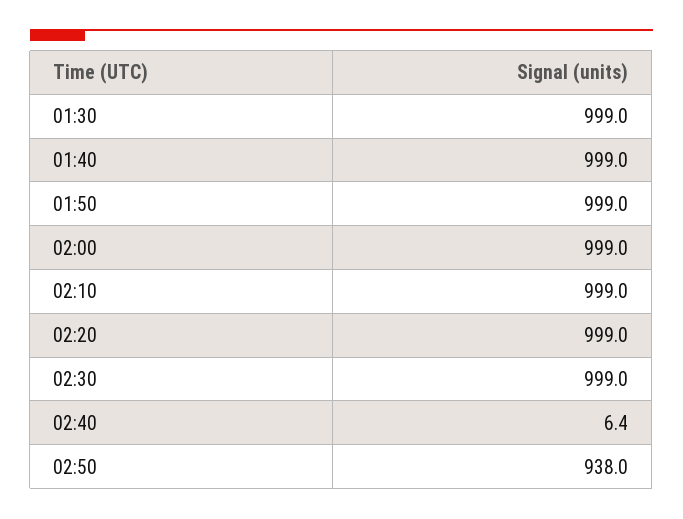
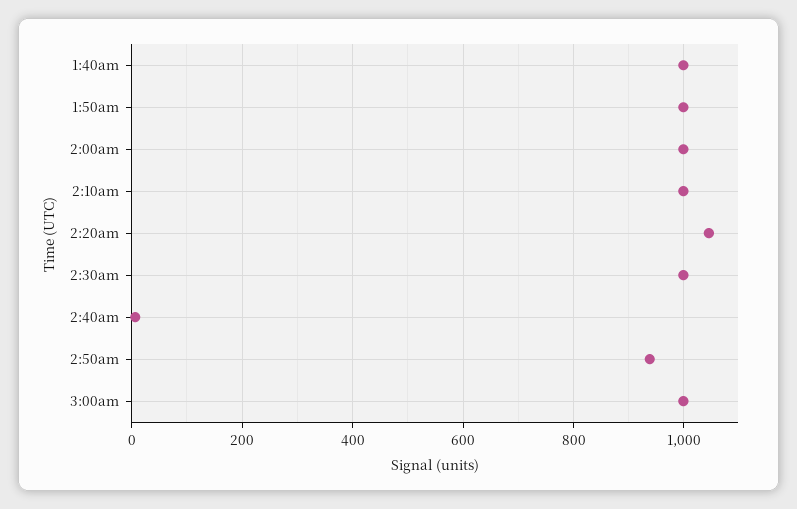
01:30: 999 -> none
02:20: 999 -> 1040
3:00am: none -> 1000

